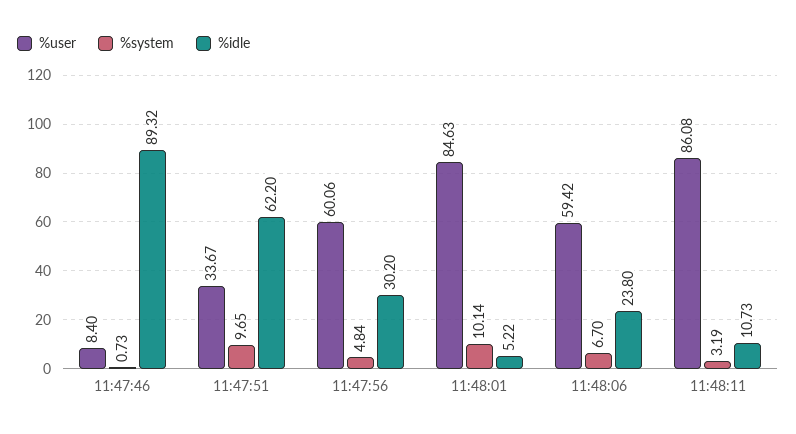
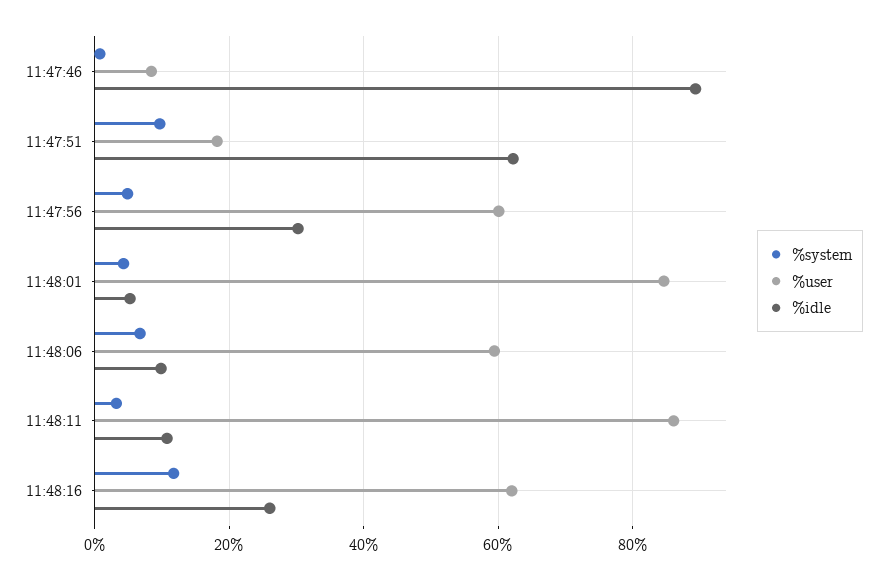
%user, 11:47:51: 33.67 -> 18
%system, 11:48:01: 10.14 -> 4
%idle, 11:48:06: 23.8 -> 10
%system, 11:48:16: none -> 12
%user, 11:48:16: none -> 62
%idle, 11:48:16: none -> 26

